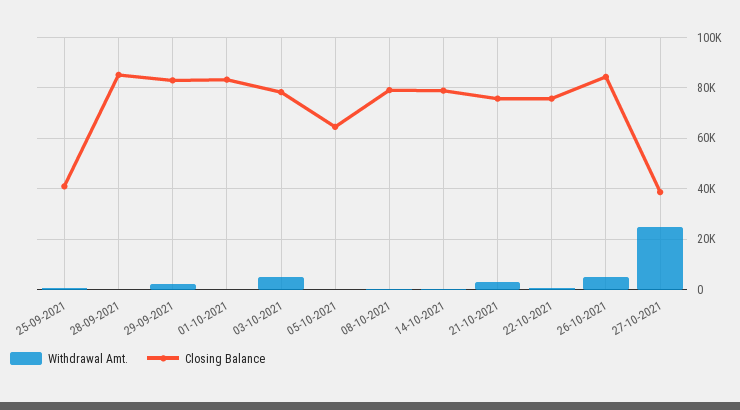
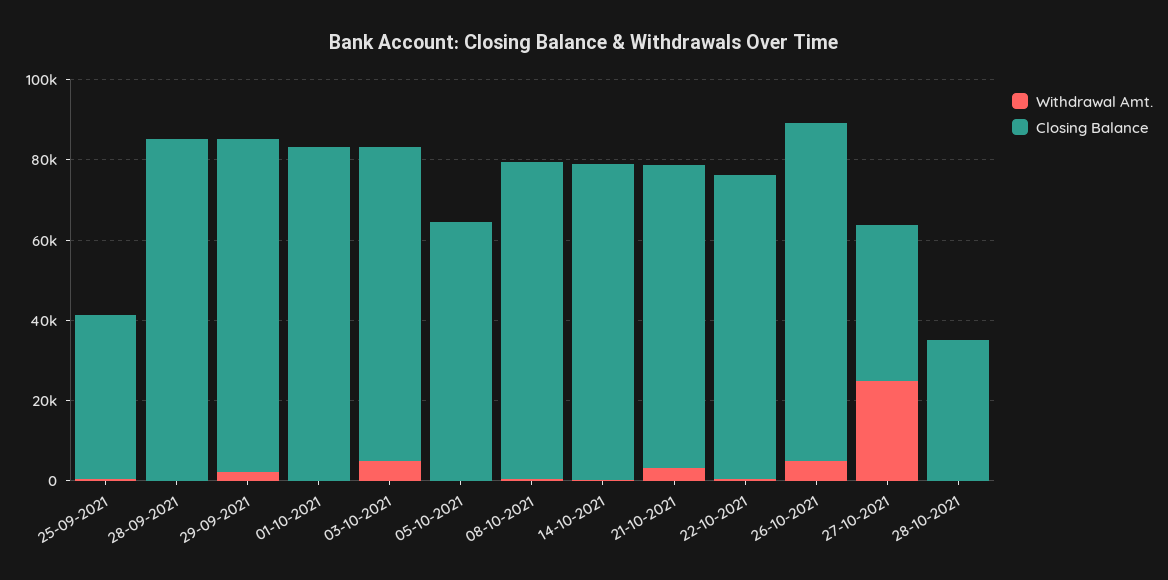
Withdrawal Amt., 28-10-2021: none -> 0
Closing Balance, 28-10-2021: none -> 35000

